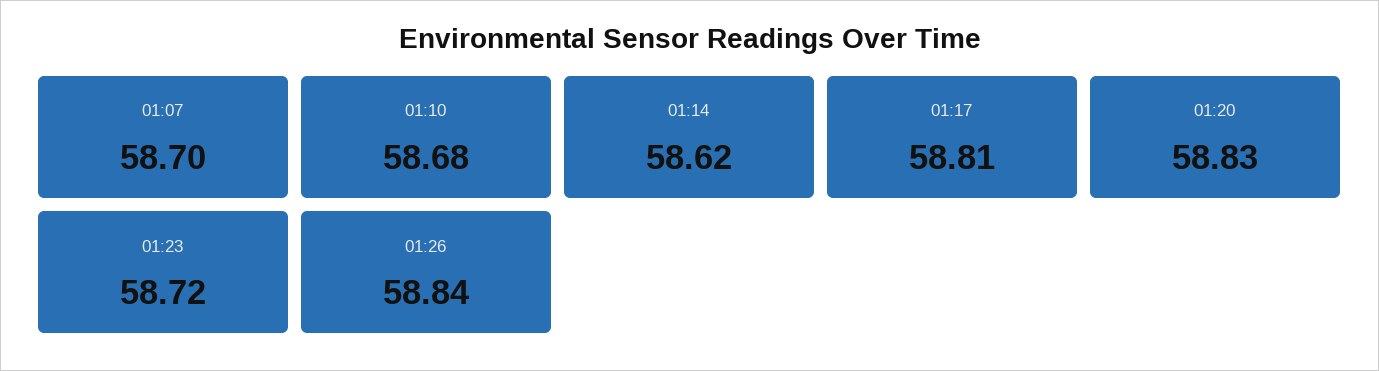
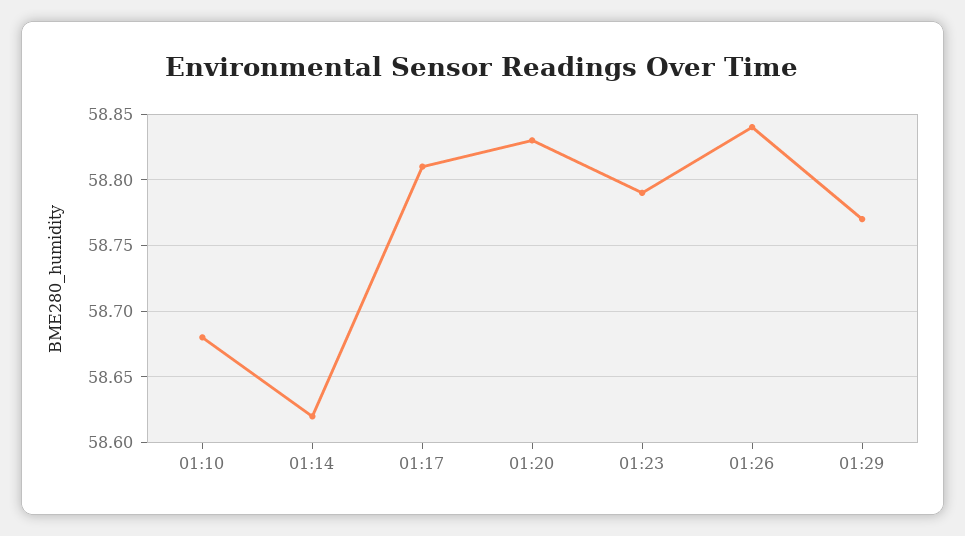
01:07: 58.7 -> none
01:23: 58.72 -> 58.79
01:29: none -> 58.77

